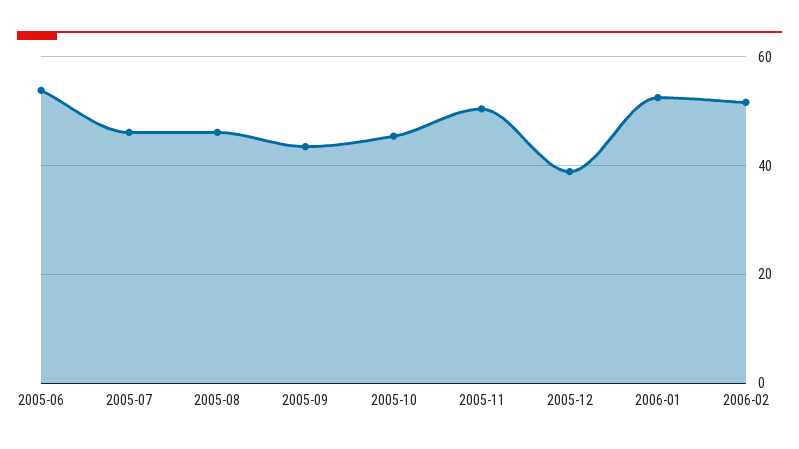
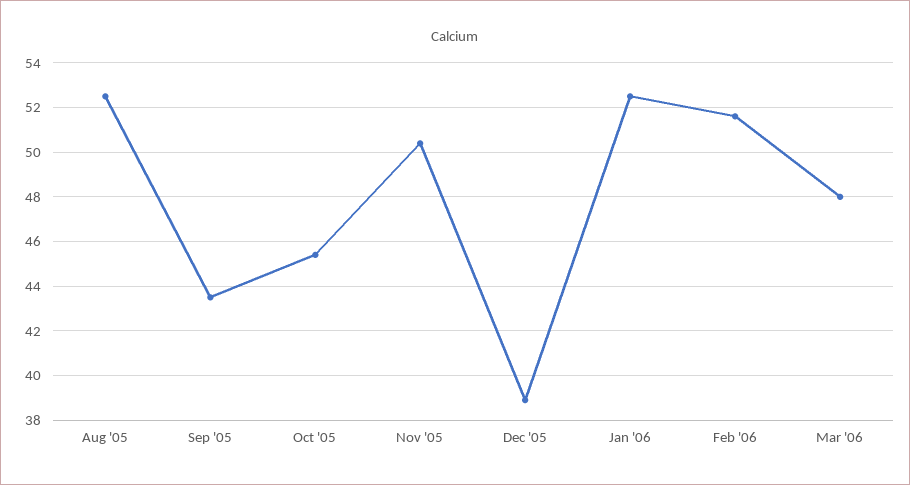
2005-06: 54 -> none
2005-07: 46 -> none
2005-08: 46 -> 52.5
Mar '06: none -> 48

